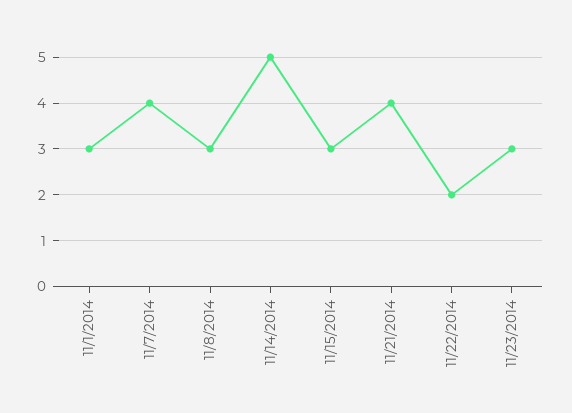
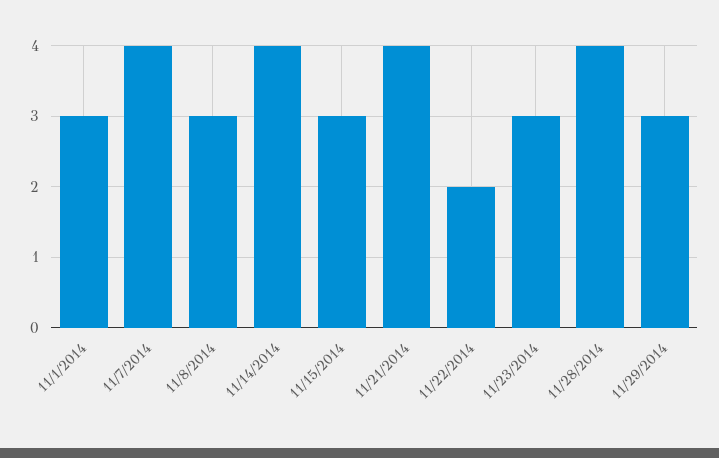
11/14/2014: 5 -> 4
11/28/2014: none -> 4
11/29/2014: none -> 3

